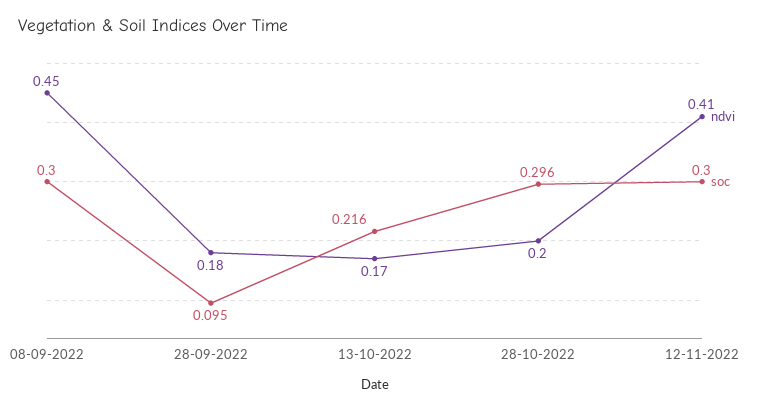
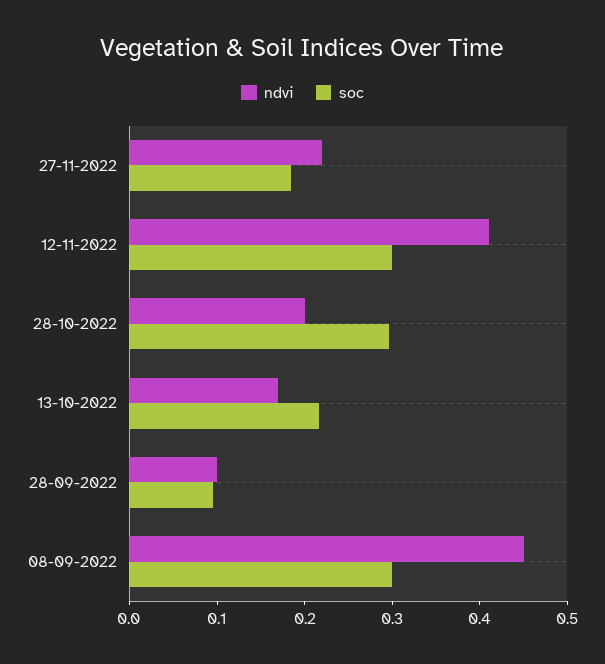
ndvi, 28-09-2022: 0.18 -> 0.1
ndvi, 27-11-2022: none -> 0.22
soc, 27-11-2022: none -> 0.18

